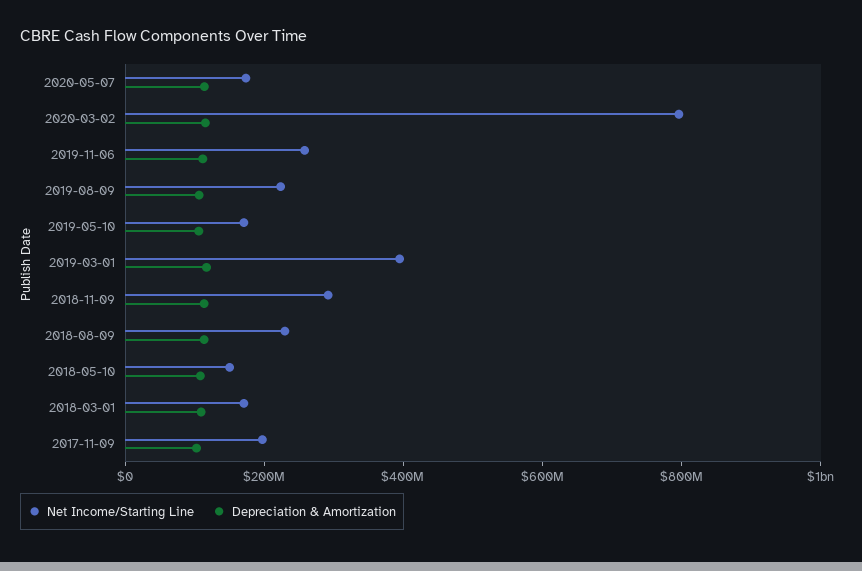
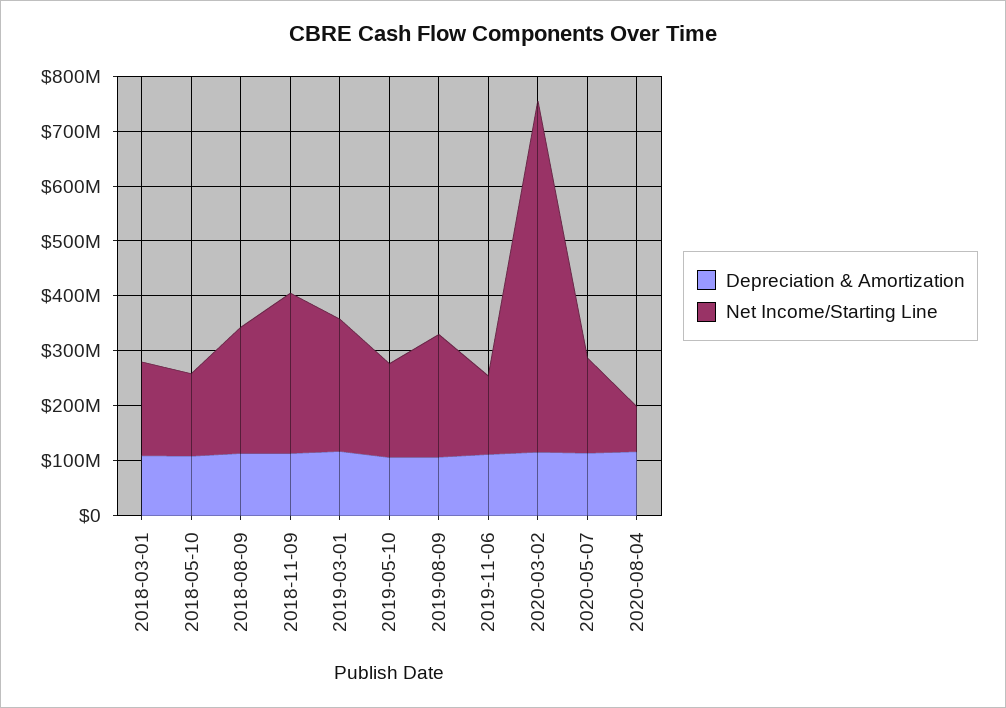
Net Income/Starting Line, 2020-03-02: 800000000 -> 640000000
Net Income/Starting Line, 2019-11-06: 250000000 -> 140000000
Net Income/Starting Line, 2019-03-01: 400000000 -> 240000000
Net Income/Starting Line, 2017-11-09: 200000000 -> none
Depreciation & Amortization, 2017-11-09: 100000000 -> none
Depreciation & Amortization, 2020-08-04: none -> 120000000
Net Income/Starting Line, 2020-08-04: none -> 80000000

